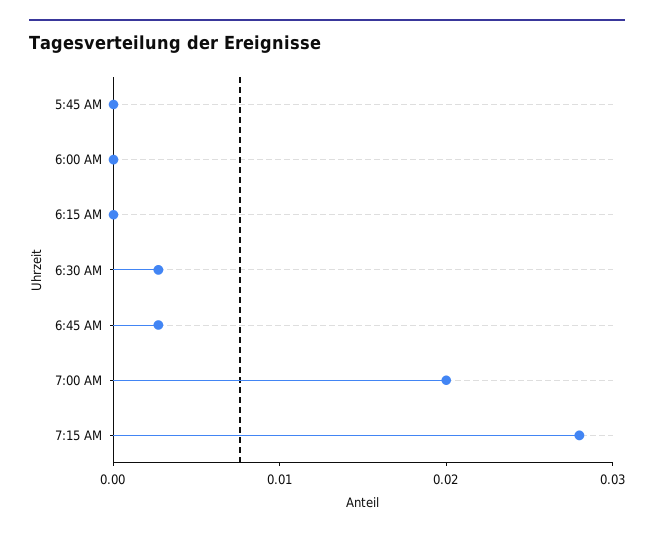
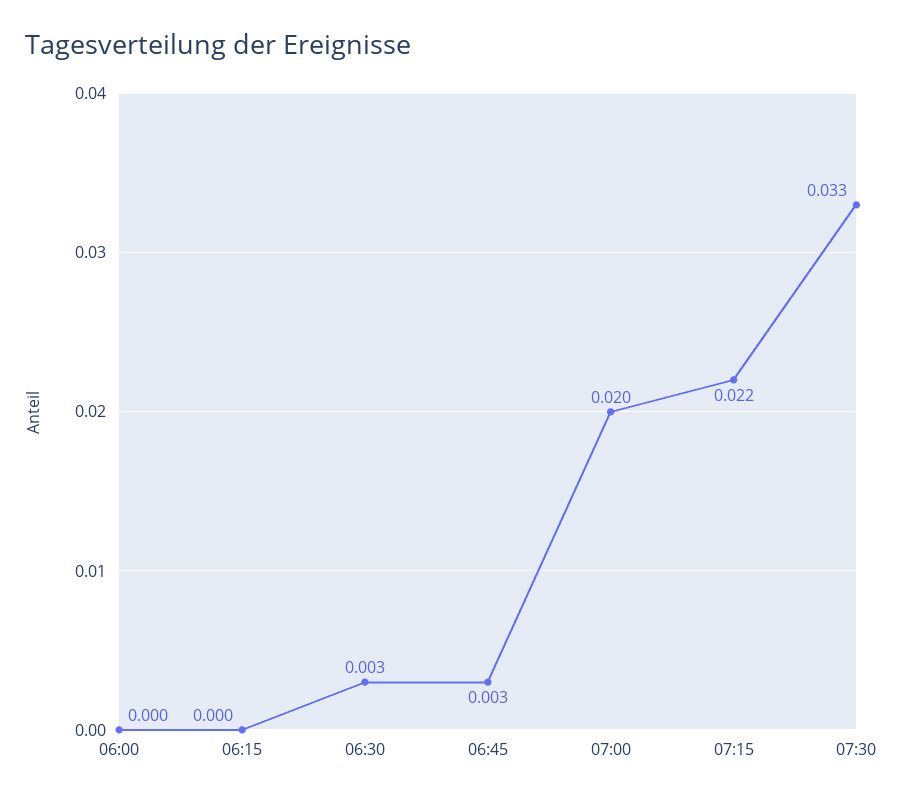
5:45 AM: 0 -> none
7:15 AM: 0.028 -> 0.022
07:30: none -> 0.033

